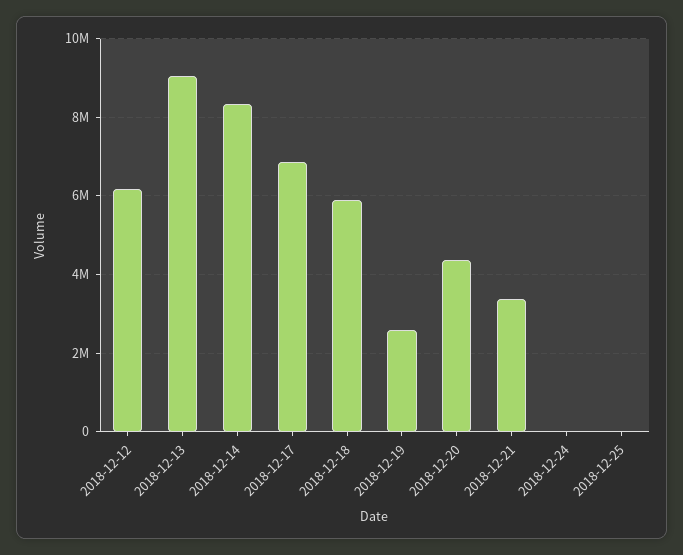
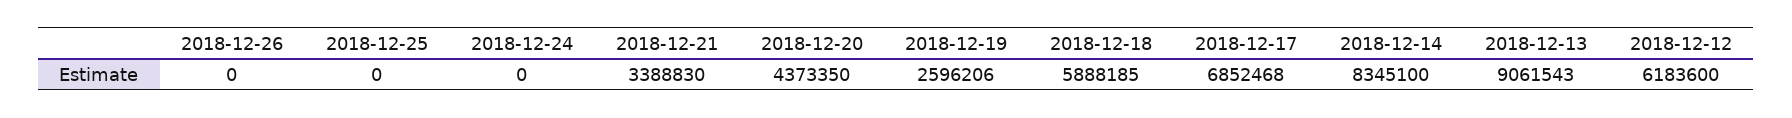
2018-12-26: none -> 0

